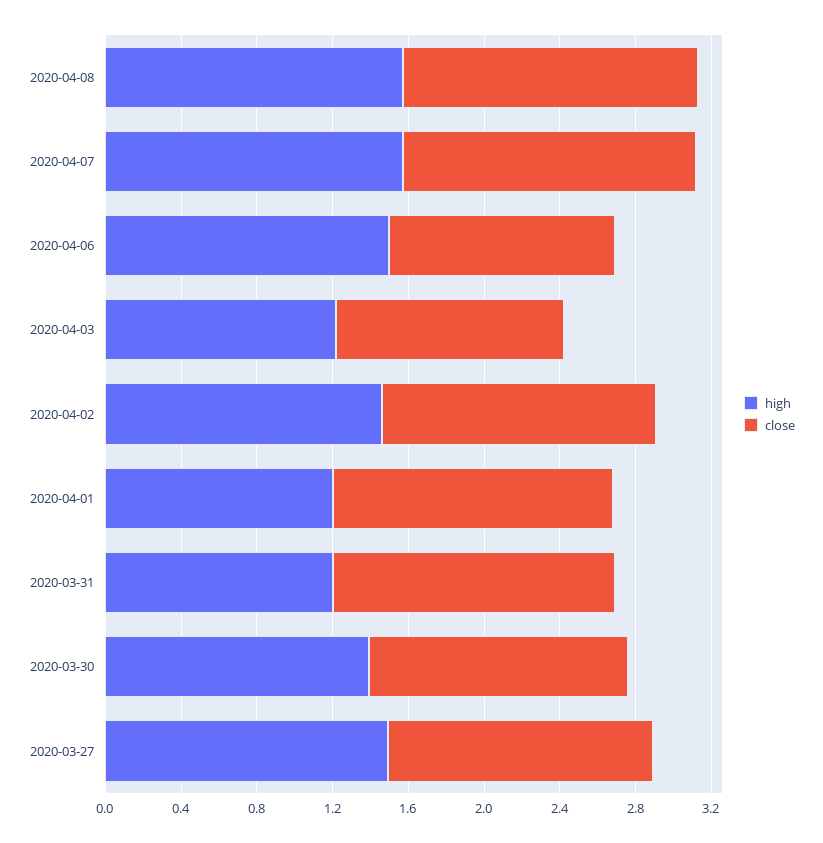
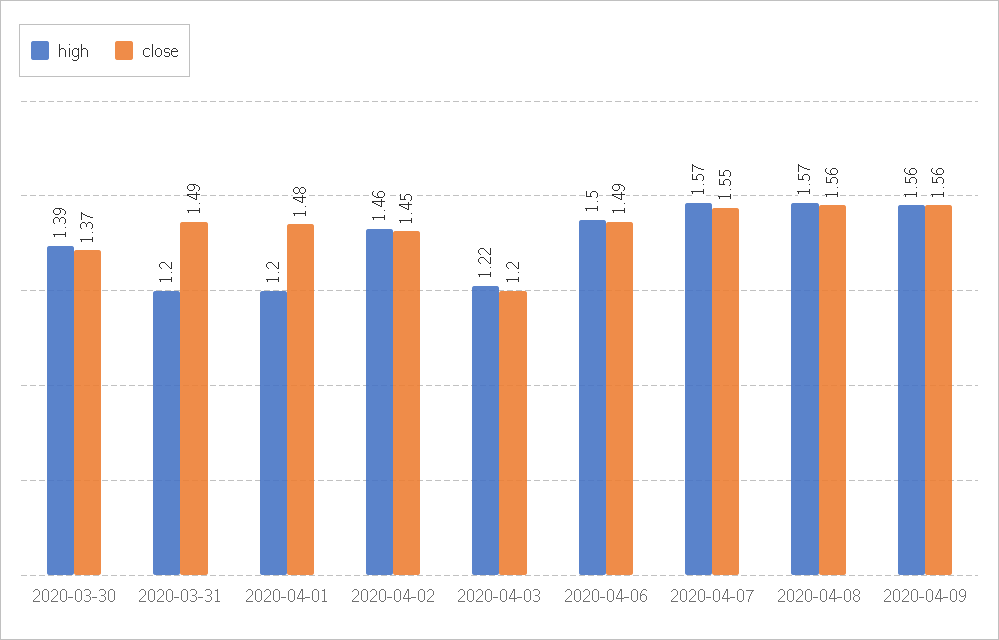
close, 2020-04-06: 1.2 -> 1.49
high, 2020-03-27: 1.5 -> none
close, 2020-03-27: 1.4 -> none
high, 2020-04-09: none -> 1.56
close, 2020-04-09: none -> 1.56

